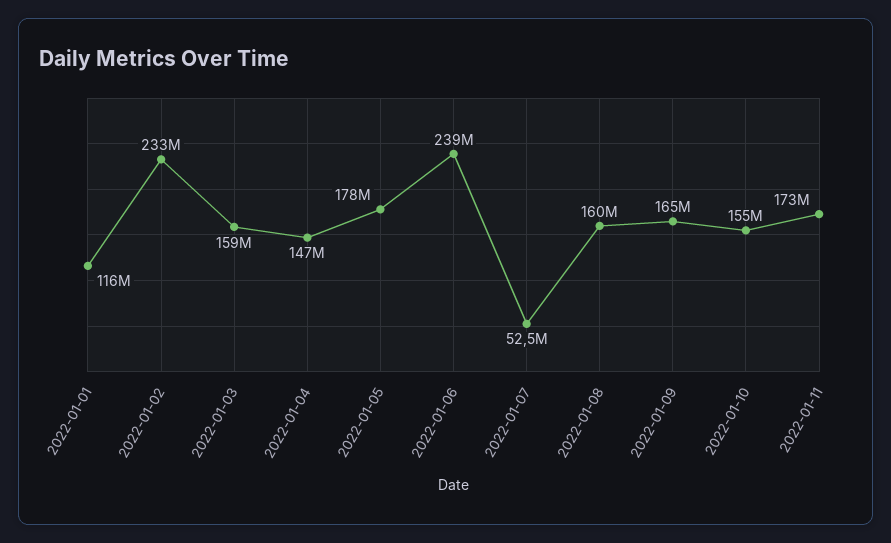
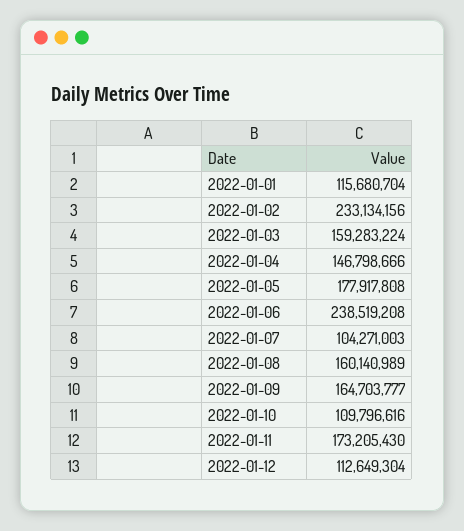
2022-01-07: 52500000 -> 104271003
2022-01-10: 155000000 -> 109796616
2022-01-12: none -> 112649304

